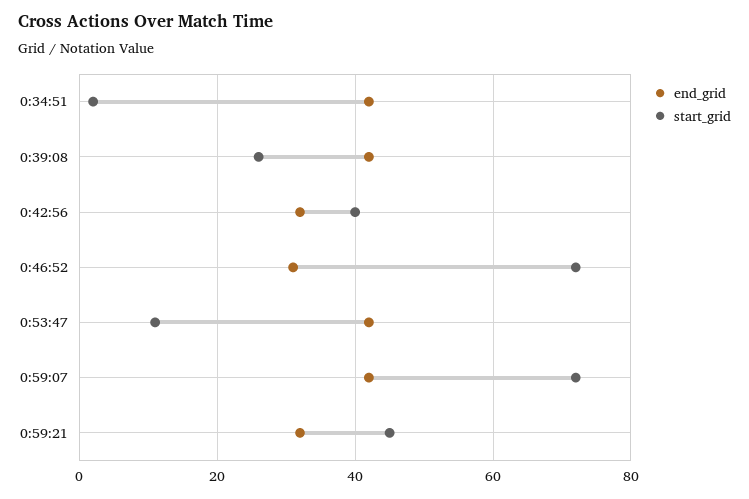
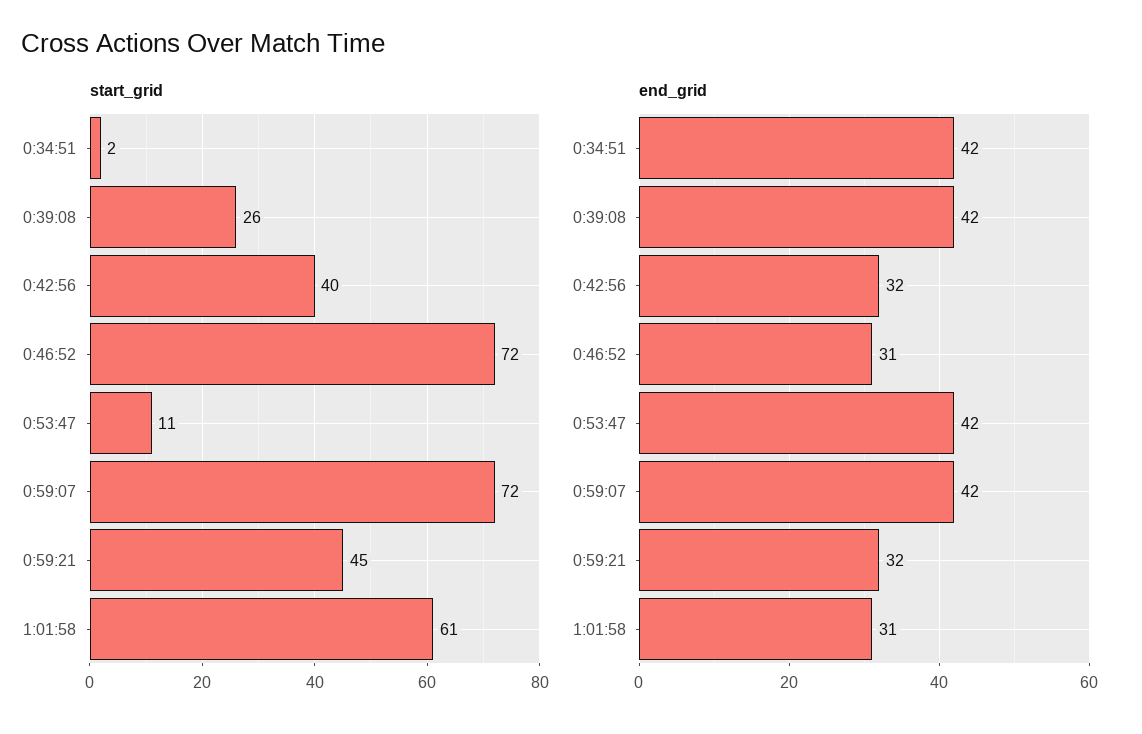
start_grid, 1:01:58: none -> 61
end_grid, 1:01:58: none -> 31

